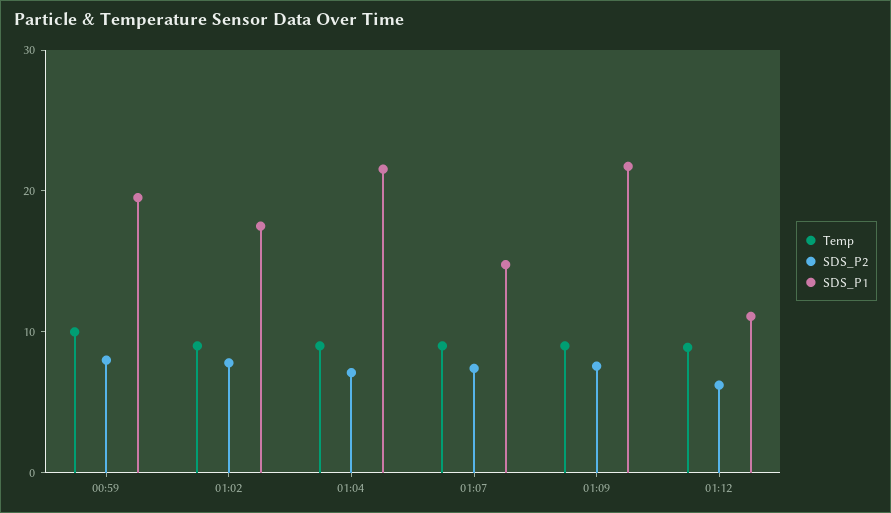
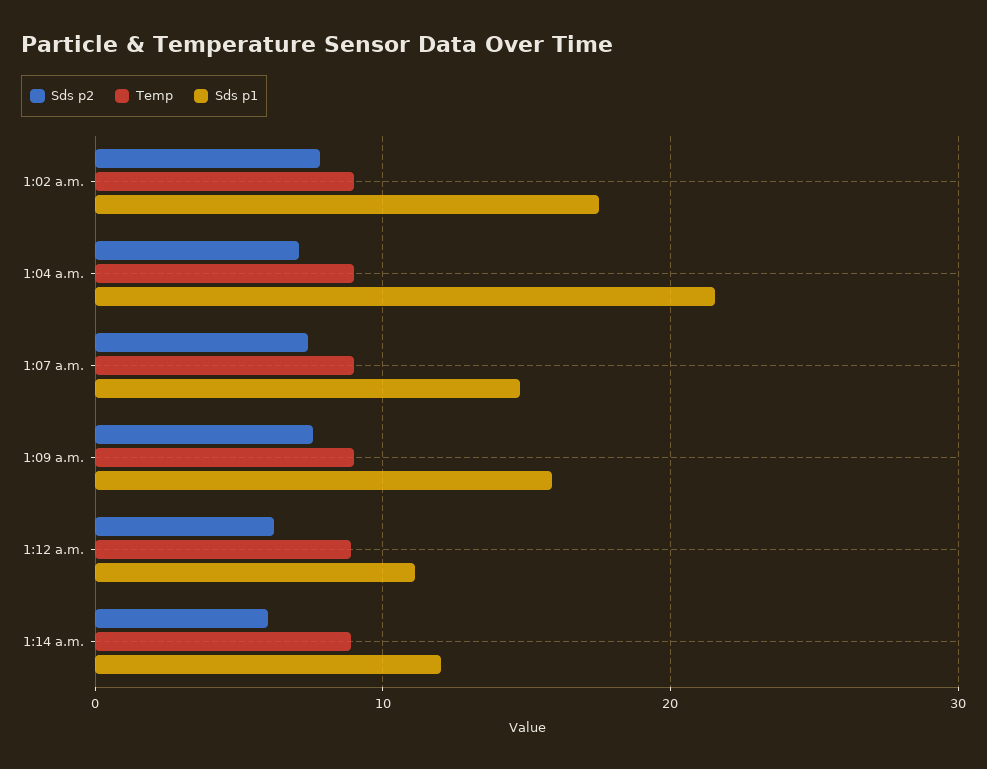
Temp, 00:59: 10 -> none
SDS_P2, 00:59: 8 -> none
SDS_P1, 00:59: 20 -> none
SDS_P1, 01:09: 22 -> 16
SDS_P2, 1:14 a.m.: none -> 6
Temp, 1:14 a.m.: none -> 9
SDS_P1, 1:14 a.m.: none -> 12

